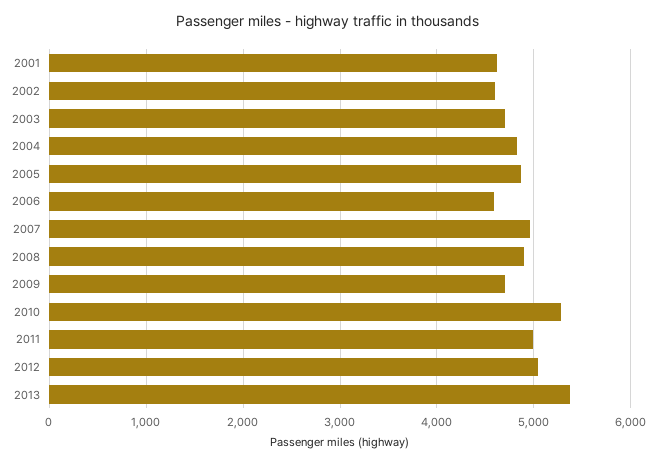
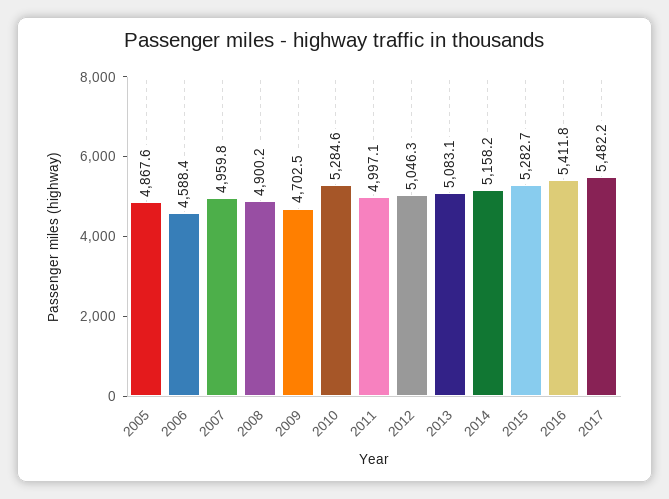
2001: 4600 -> none
2002: 4600 -> none
2003: 4700 -> none
2004: 4800 -> none
2013: 5400 -> 5083.1
2014: none -> 5158.2
2015: none -> 5282.7
2016: none -> 5411.8
2017: none -> 5482.2

